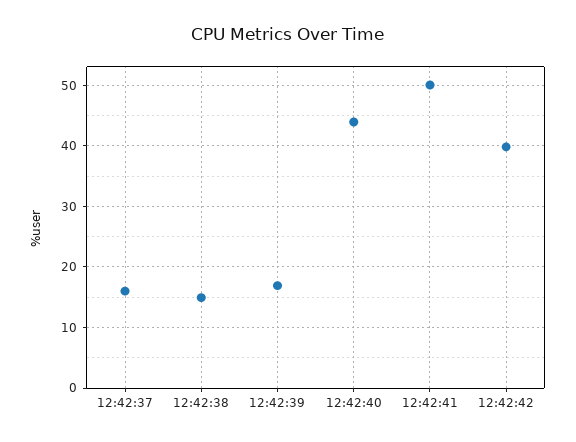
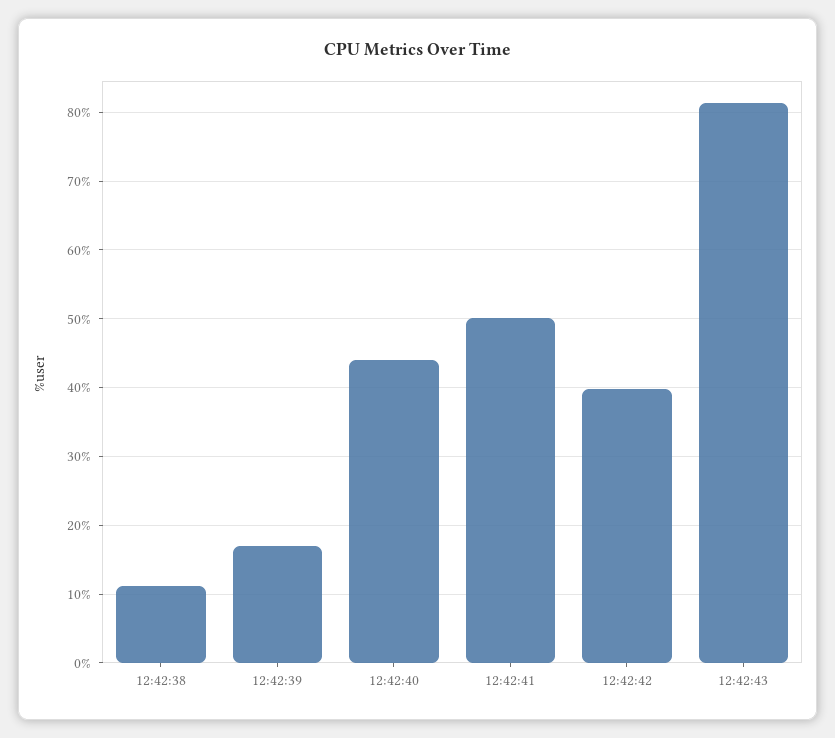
12:42:37: 16 -> none
12:42:38: 15 -> 11
12:42:43: none -> 81

